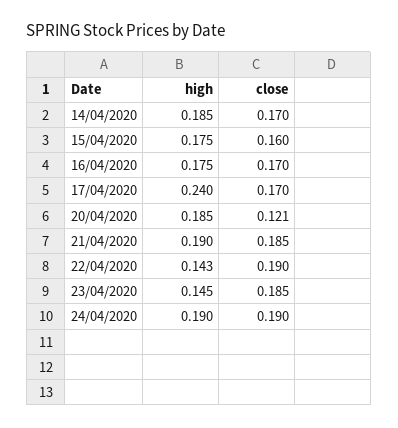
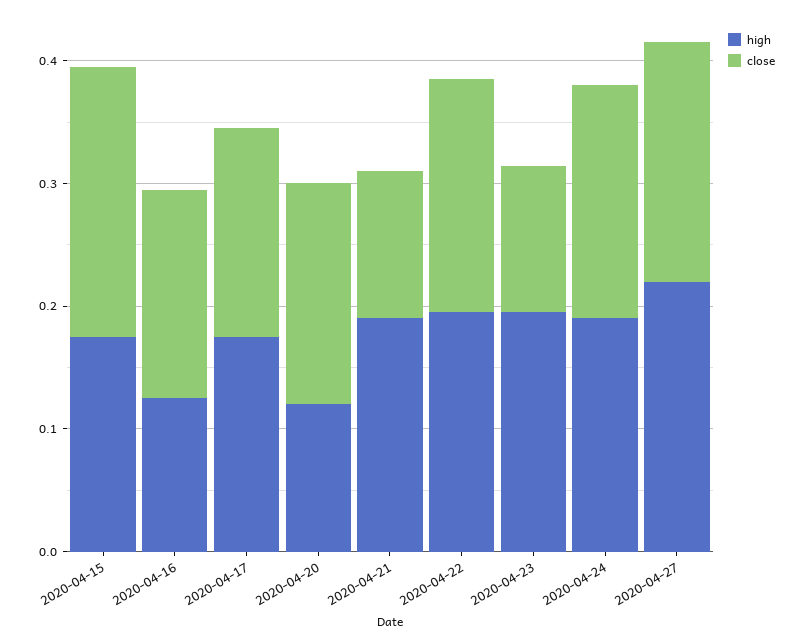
high, 14/04/2020: 0.185 -> none
close, 14/04/2020: 0.17 -> none
close, 15/04/2020: 0.16 -> 0.22
high, 16/04/2020: 0.175 -> 0.12
high, 17/04/2020: 0.24 -> 0.18
high, 20/04/2020: 0.185 -> 0.12
close, 20/04/2020: 0.121 -> 0.18
close, 21/04/2020: 0.185 -> 0.12
high, 22/04/2020: 0.143 -> 0.2
high, 23/04/2020: 0.145 -> 0.2
close, 23/04/2020: 0.185 -> 0.12
high, 2020-04-27: none -> 0.22
close, 2020-04-27: none -> 0.2

